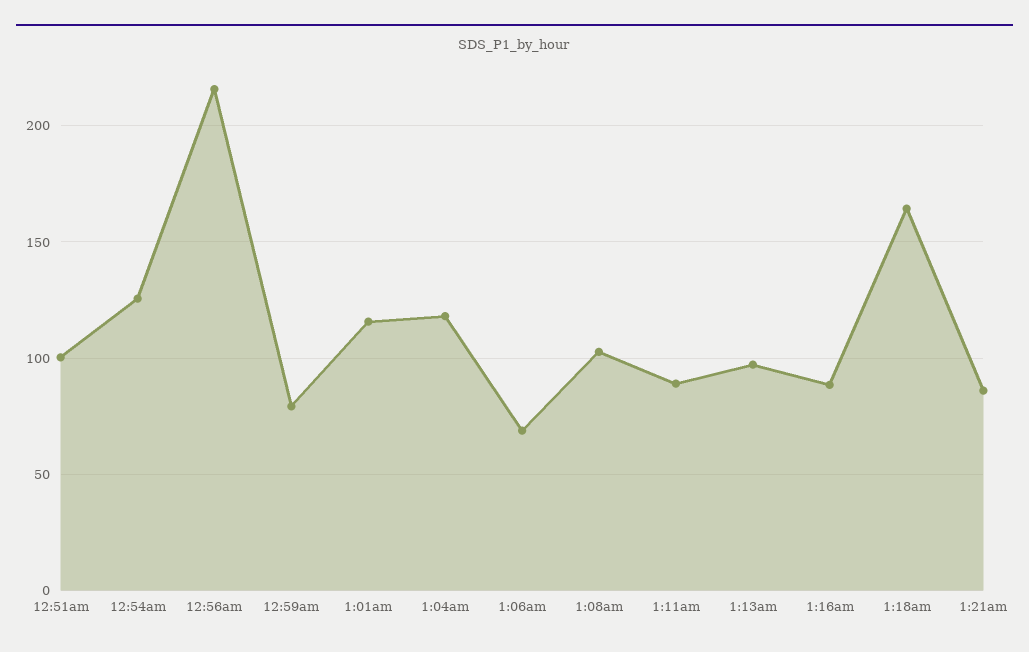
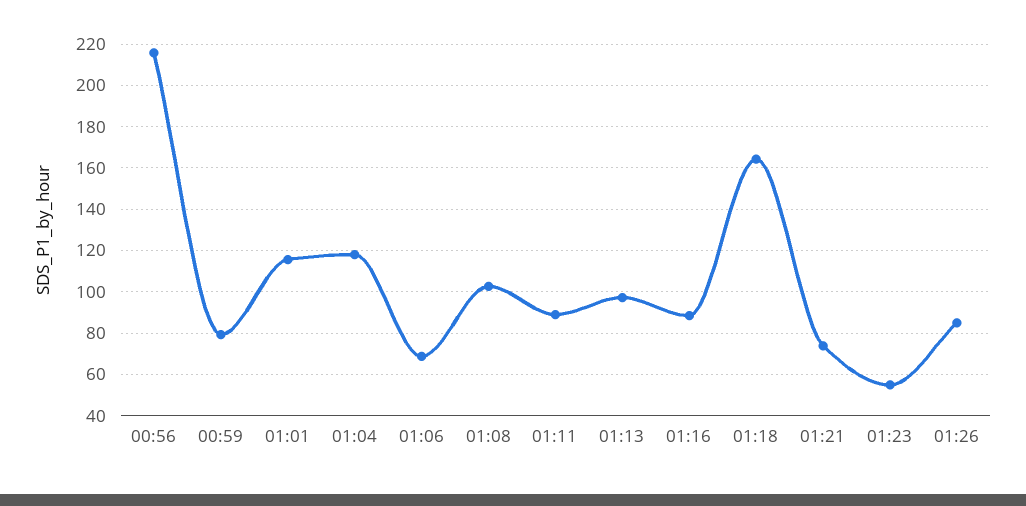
12:51am: 100 -> none
12:54am: 125 -> none
1:21am: 85 -> 75
01:23: none -> 55
01:26: none -> 85

